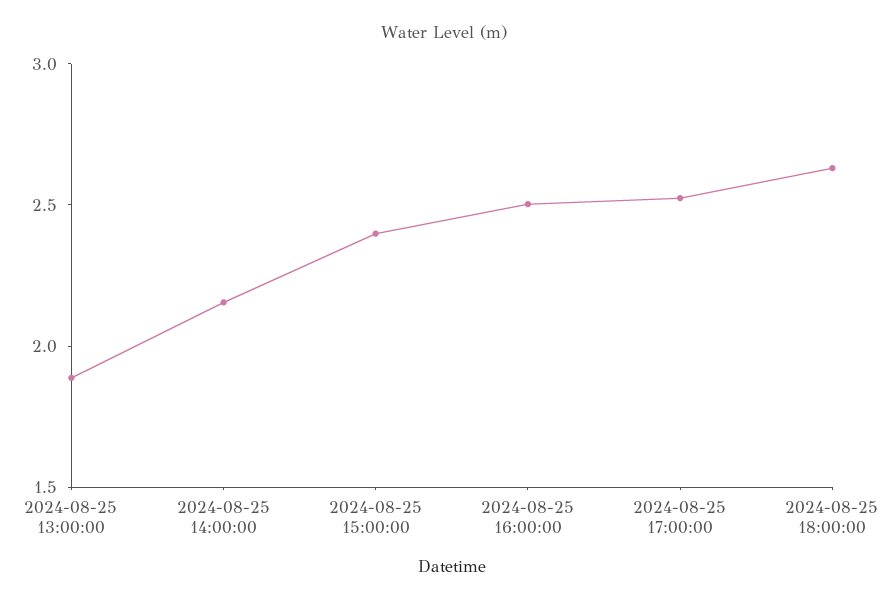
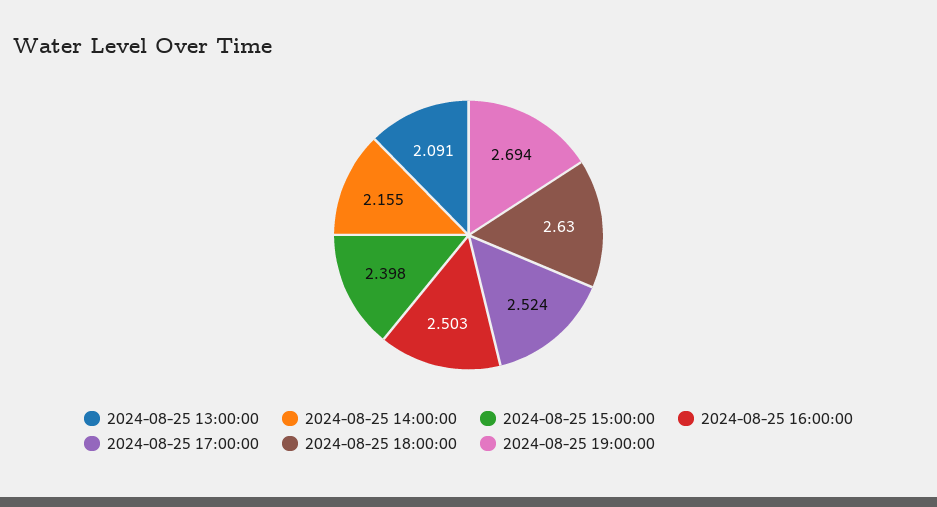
2024-08-25 13:00:00: 1.9 -> 2.091
2024-08-25 19:00:00: none -> 2.694

